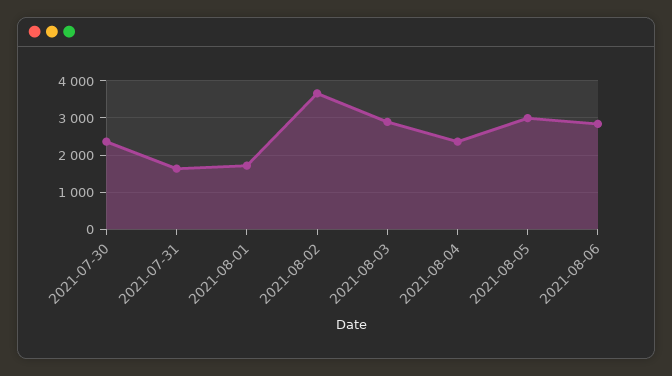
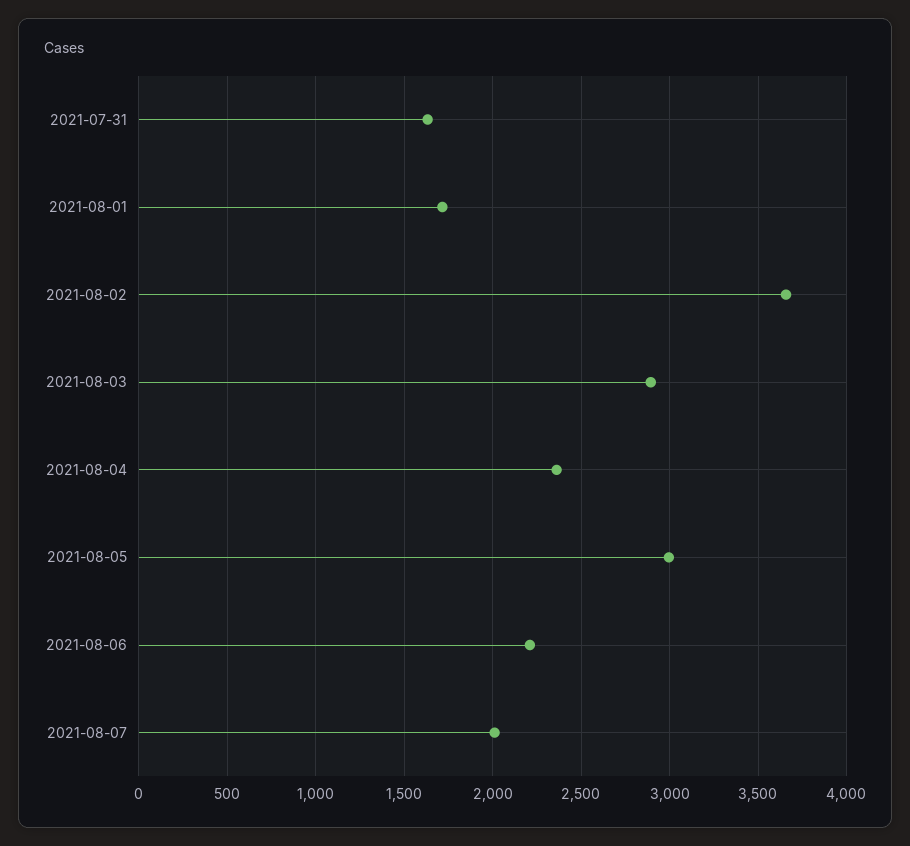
2021-07-30: 2400 -> none
2021-08-06: 2800 -> 2200
2021-08-07: none -> 2000

